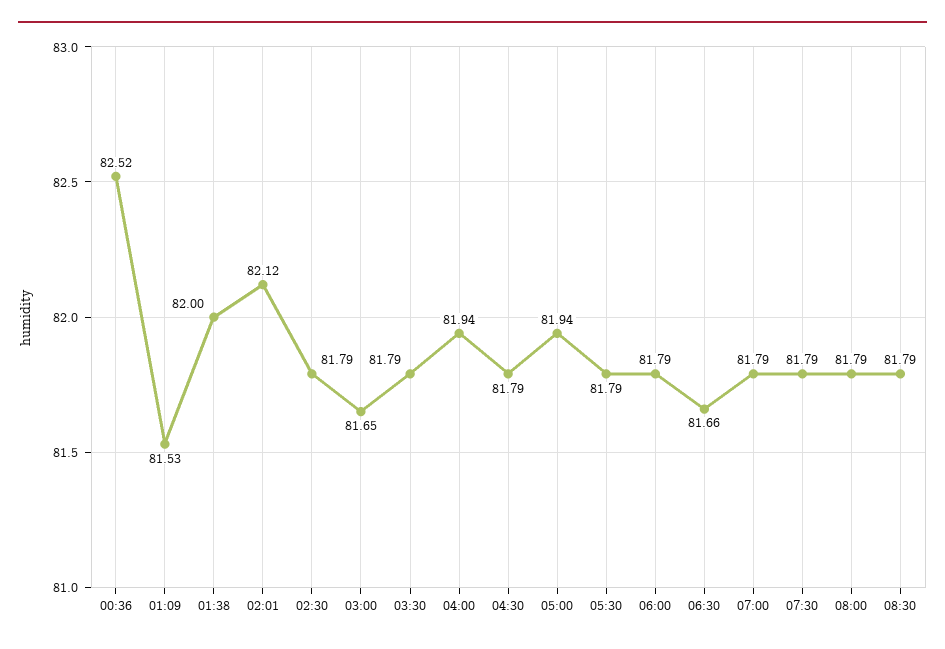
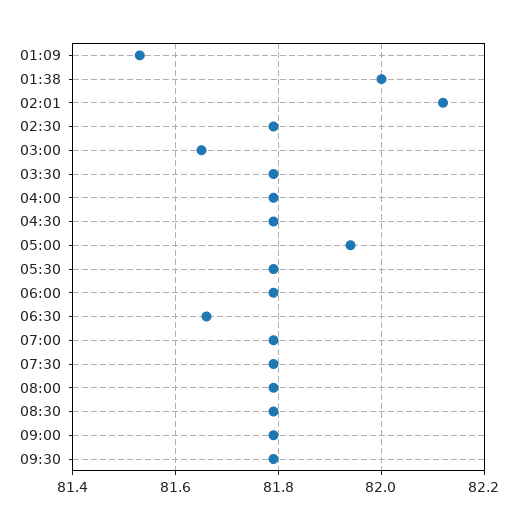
00:36: 82.52 -> none
04:00: 81.94 -> 81.8
09:00: none -> 81.8
09:30: none -> 81.8

